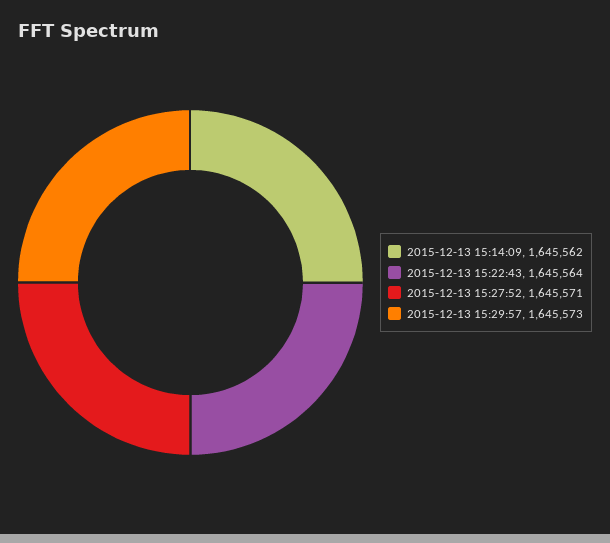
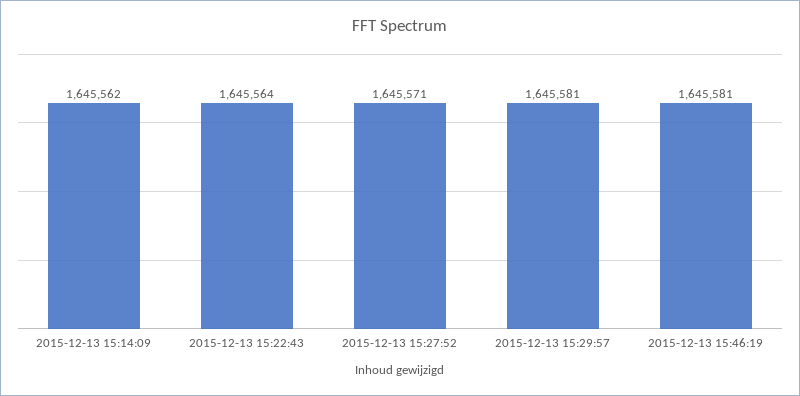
2015-12-13 15:29:57: 1645573 -> 1645581
2015-12-13 15:46:19: none -> 1645581

